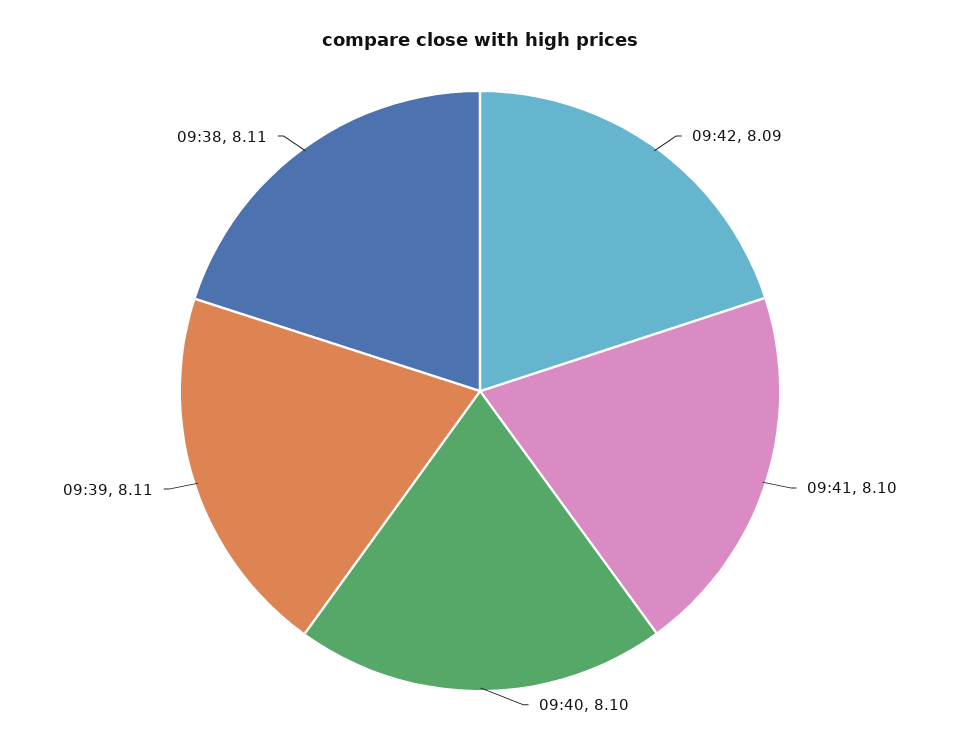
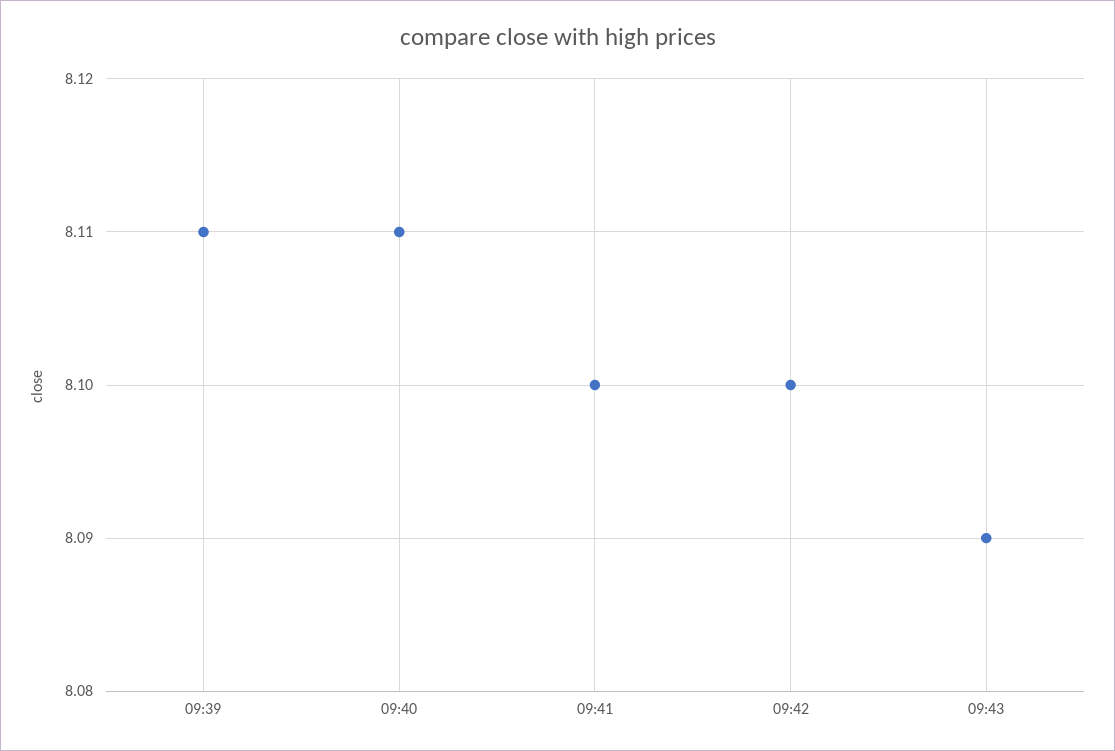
09:42: 8.09 -> 8.1
09:40: 8.1 -> 8.11
09:38: 8.11 -> none
09:43: none -> 8.09

